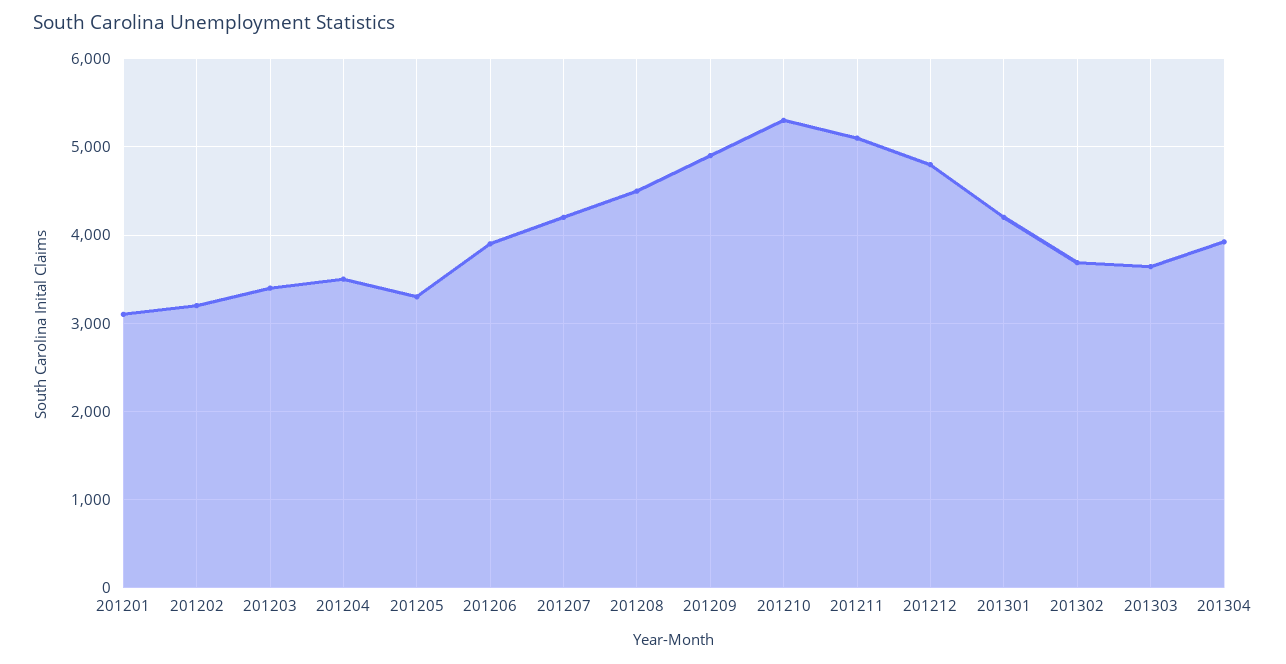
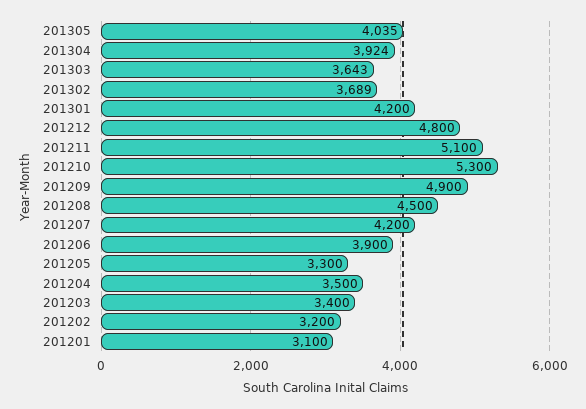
201305: none -> 4035

